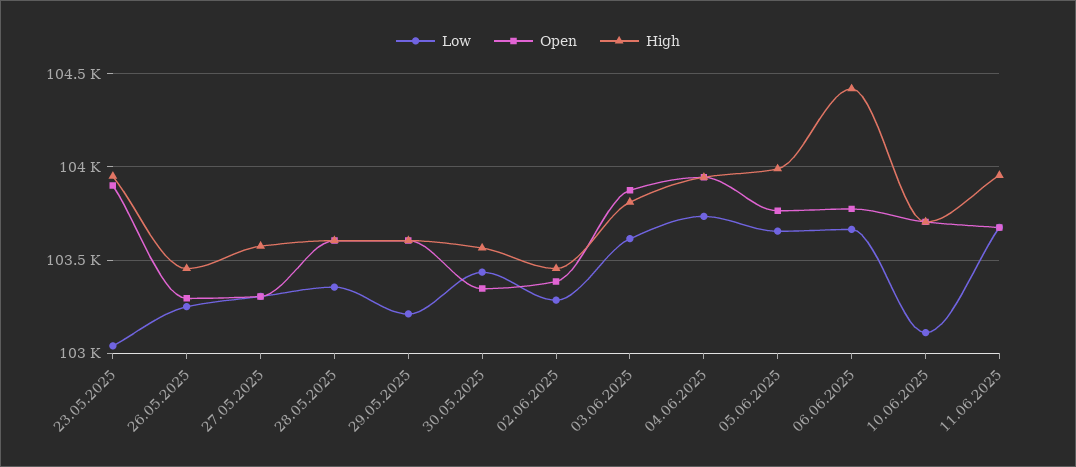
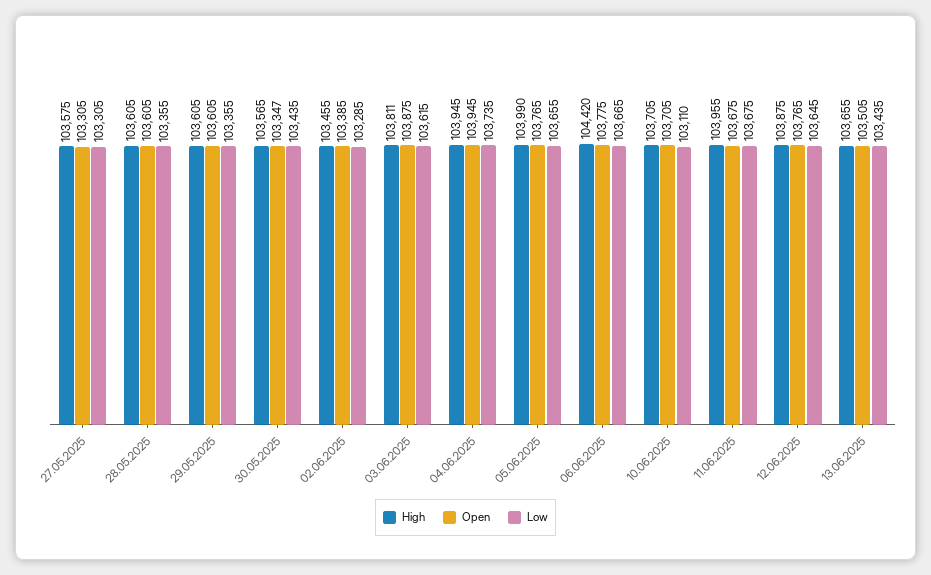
Low, 23.05.2025: 103050 -> none
Open, 23.05.2025: 103900 -> none
High, 23.05.2025: 103950 -> none
Low, 26.05.2025: 103250 -> none
Open, 26.05.2025: 103300 -> none
High, 26.05.2025: 103450 -> none
Low, 29.05.2025: 103200 -> 103355
High, 12.06.2025: none -> 103875
Open, 12.06.2025: none -> 103765
Low, 12.06.2025: none -> 103645
High, 13.06.2025: none -> 103655
Open, 13.06.2025: none -> 103505
Low, 13.06.2025: none -> 103435

